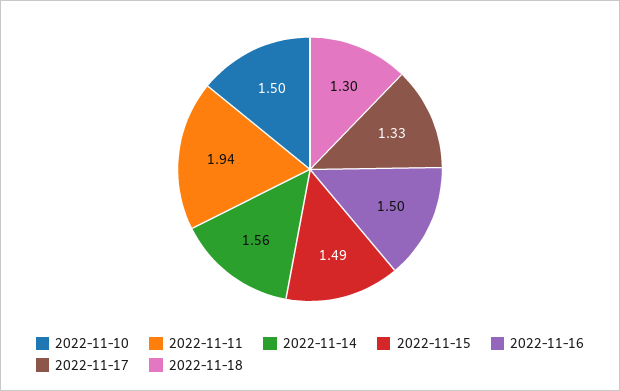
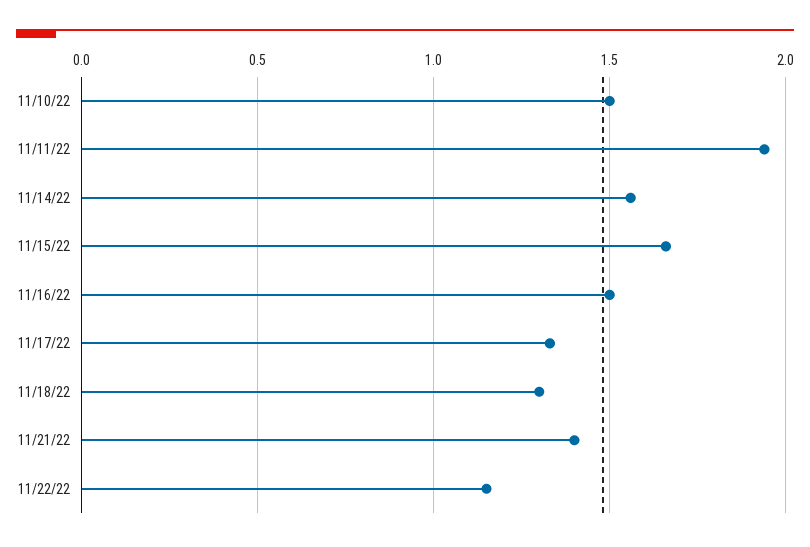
2022-11-15: 1.49 -> 1.65
11/21/22: none -> 1.4
11/22/22: none -> 1.15

